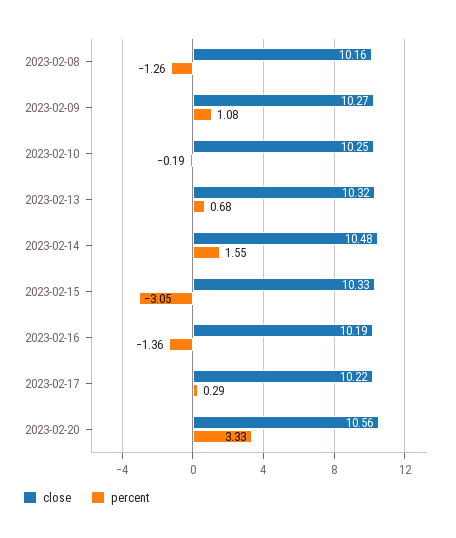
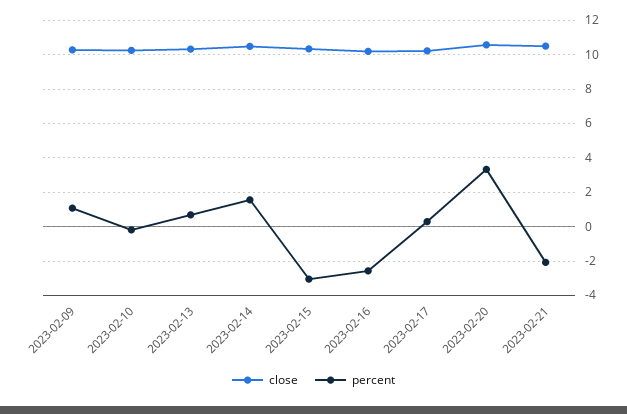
close, 2023-02-08: 10.16 -> none
percent, 2023-02-08: -1.26 -> none
percent, 2023-02-16: -1.36 -> -2.5
close, 2023-02-21: none -> 10.5
percent, 2023-02-21: none -> -2

